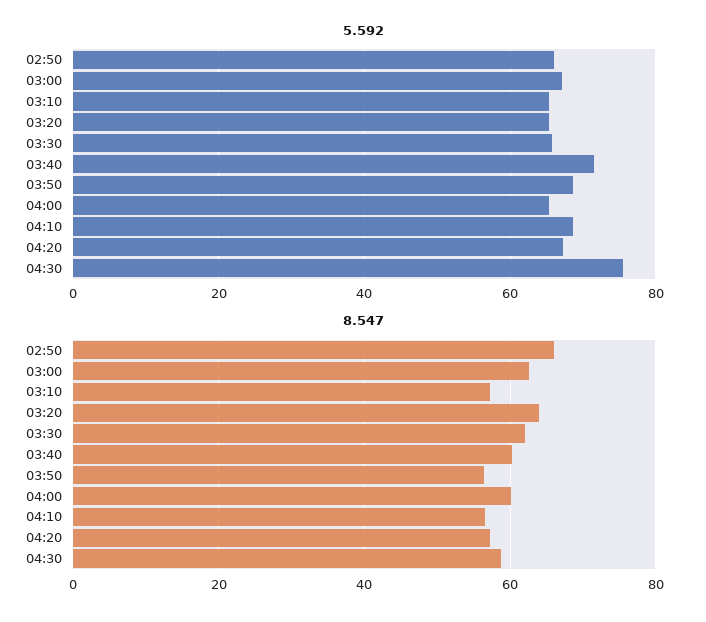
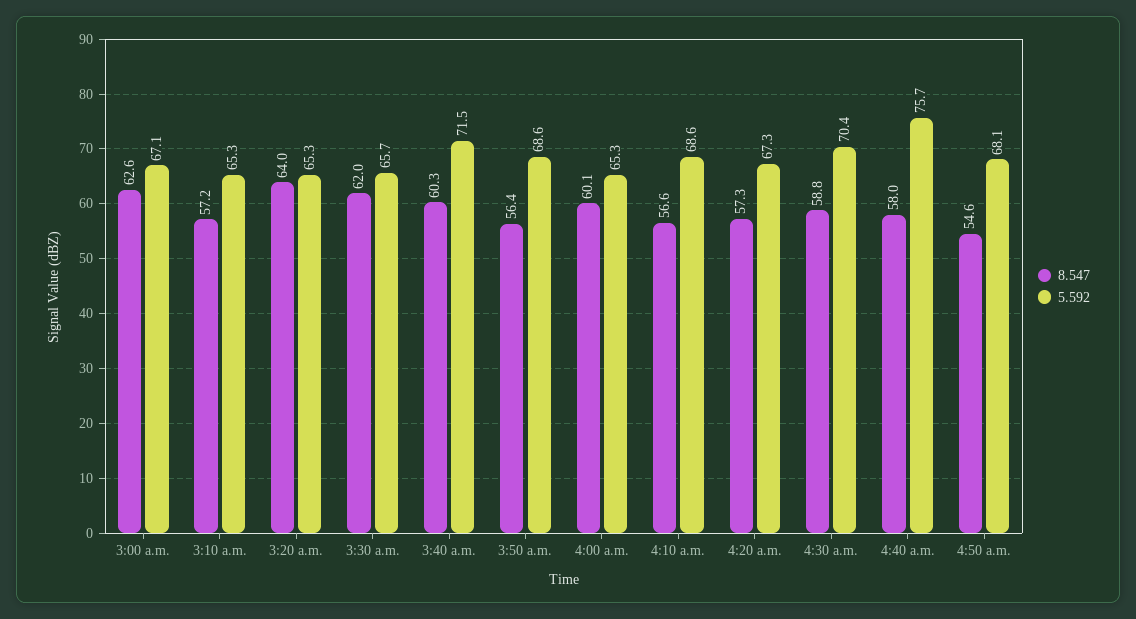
5.592, 02:50: 66 -> none
5.592, 04:30: 76 -> 70.4
8.547, 02:50: 66 -> none
8.547, 4:40 a.m.: none -> 58
5.592, 4:40 a.m.: none -> 75.7
8.547, 4:50 a.m.: none -> 54.6
5.592, 4:50 a.m.: none -> 68.1

